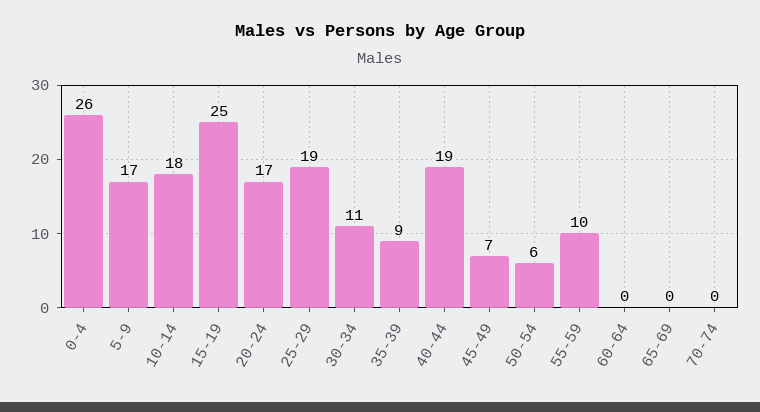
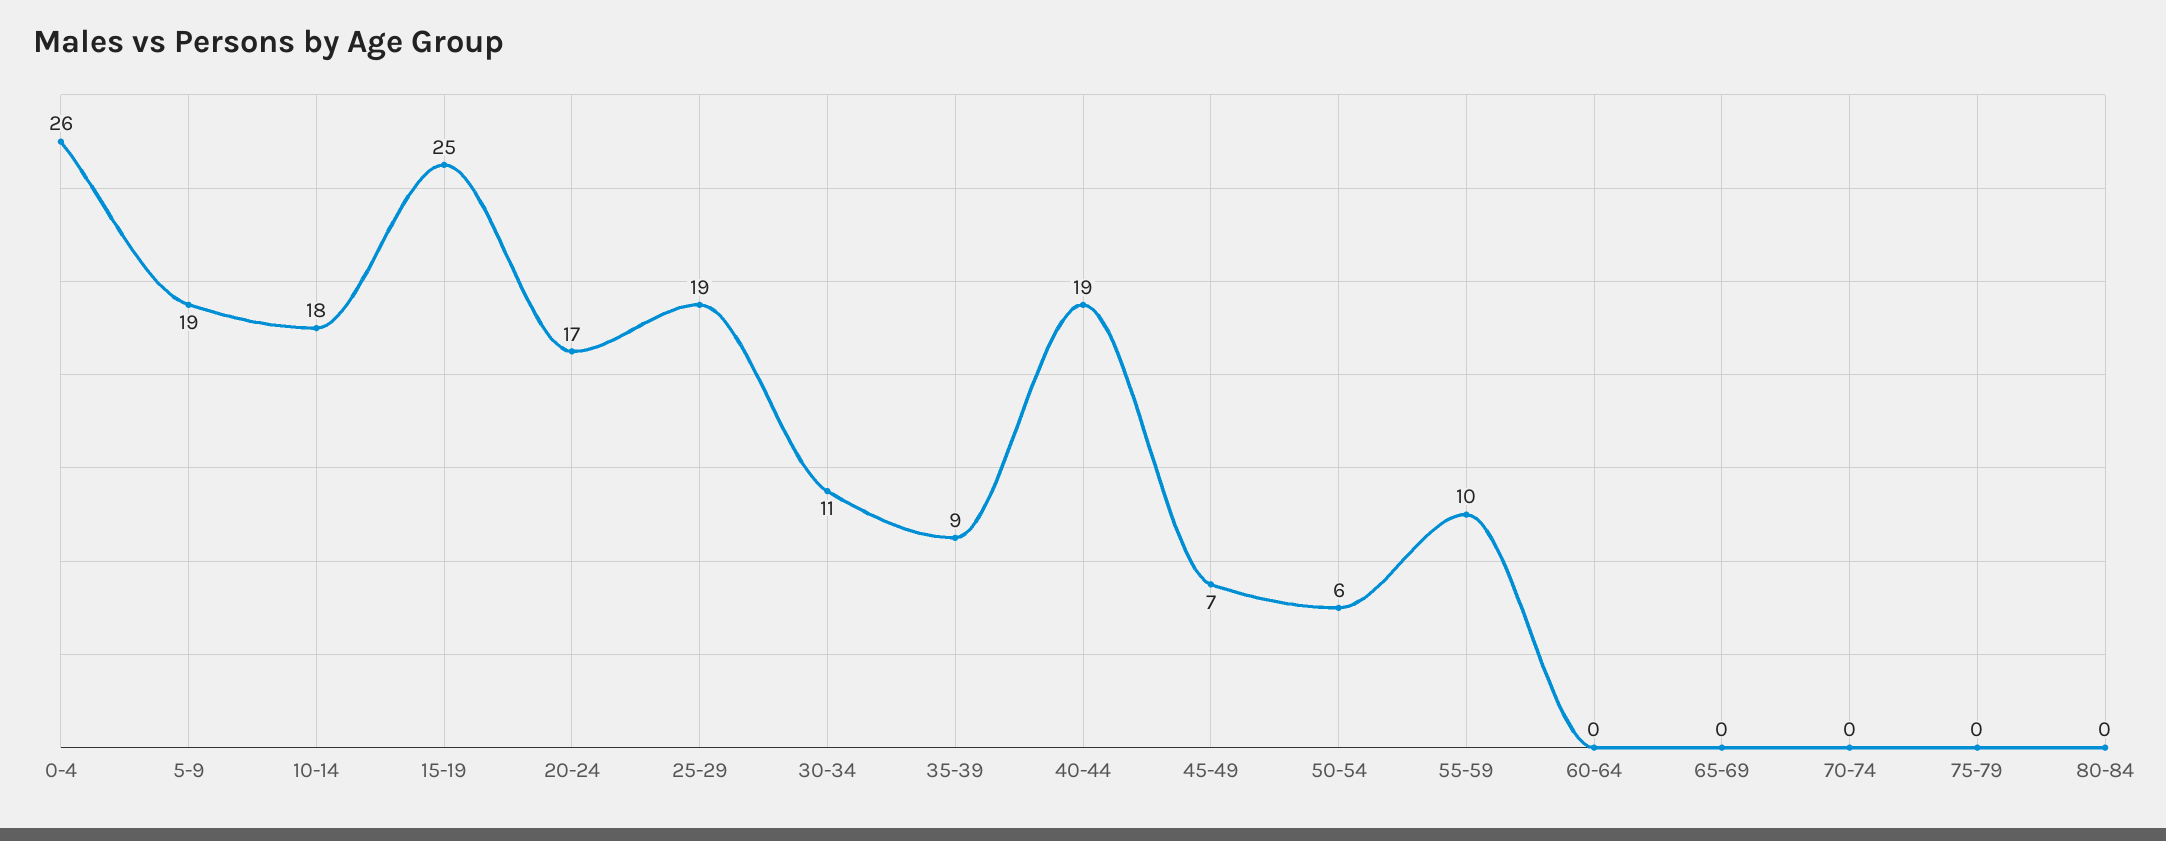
5-9: 17 -> 19
75-79: none -> 0
80-84: none -> 0

